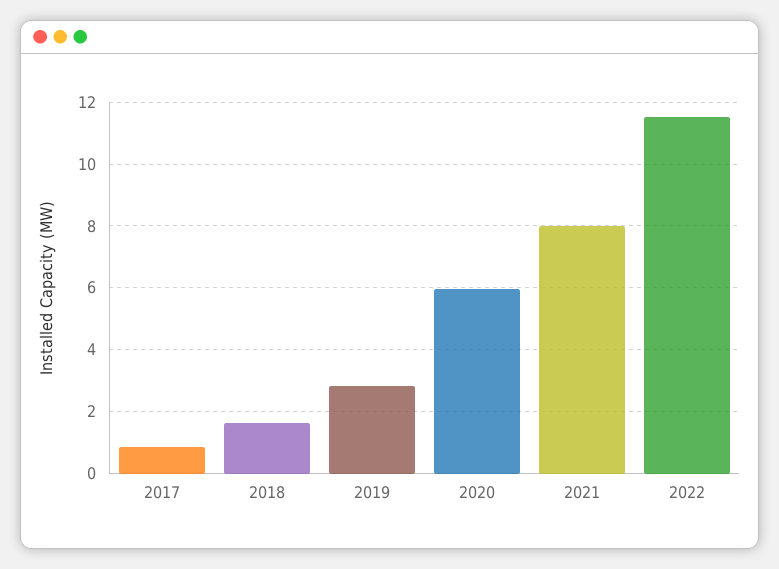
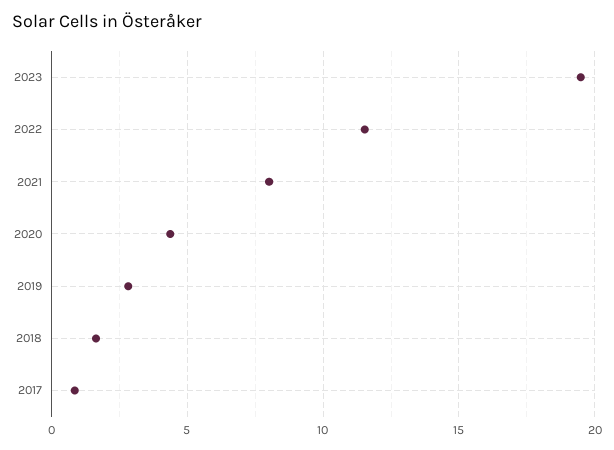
2020: 6 -> 4.5
2023: none -> 19.5

